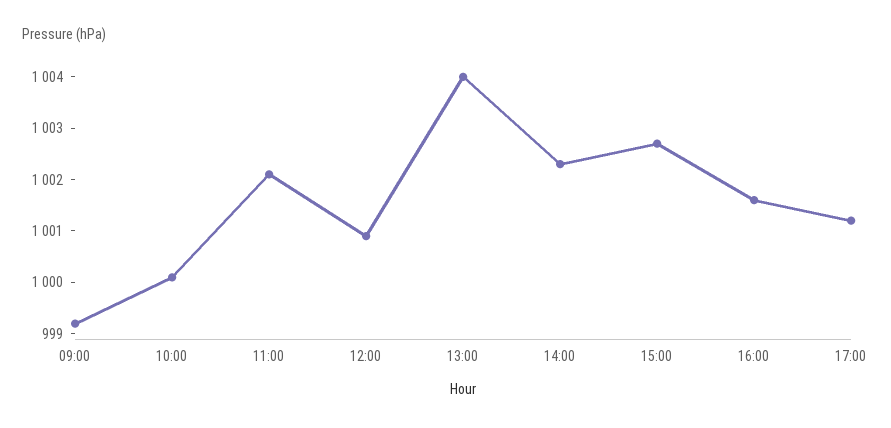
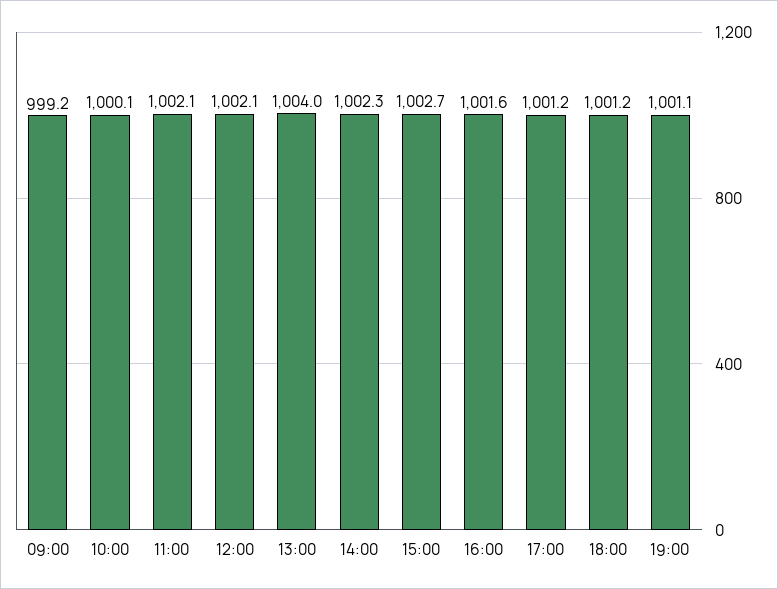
12:00: 1001 -> 1002.1
18:00: none -> 1001.2
19:00: none -> 1001.1

